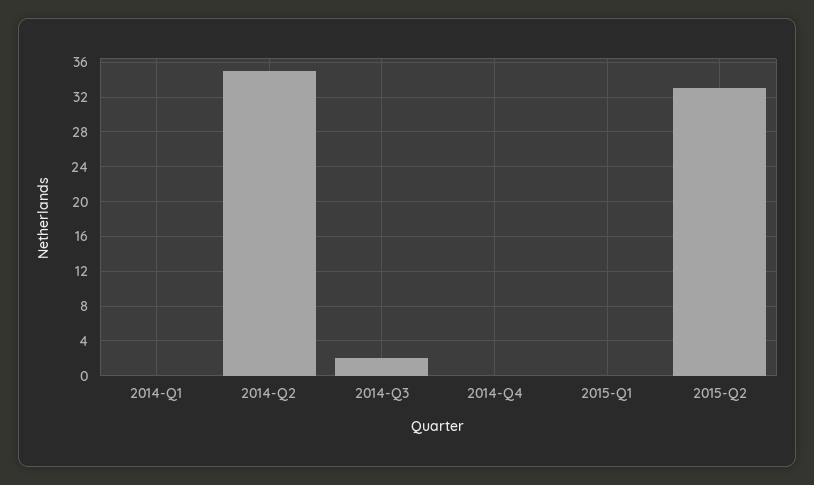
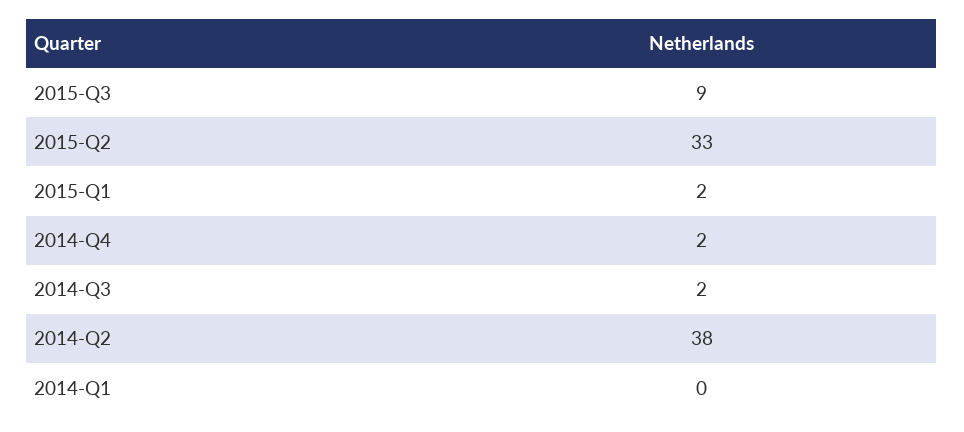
2014-Q2: 35 -> 38
2014-Q4: 0 -> 2
2015-Q1: 0 -> 2
2015-Q3: none -> 9

